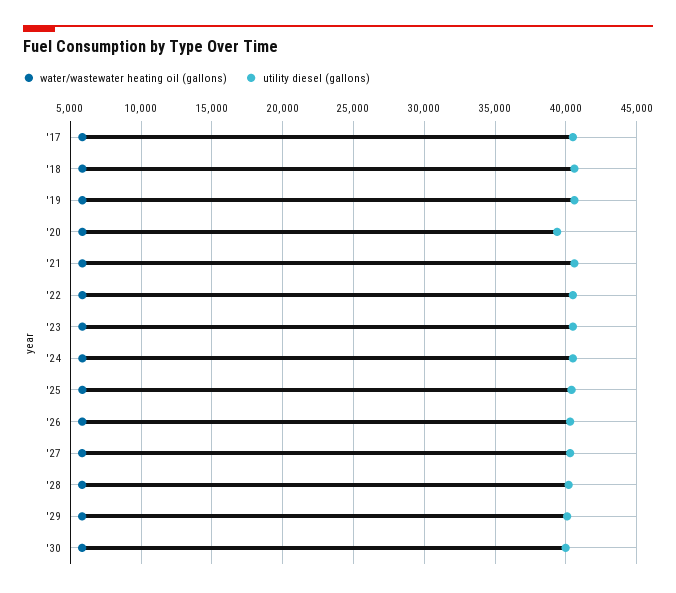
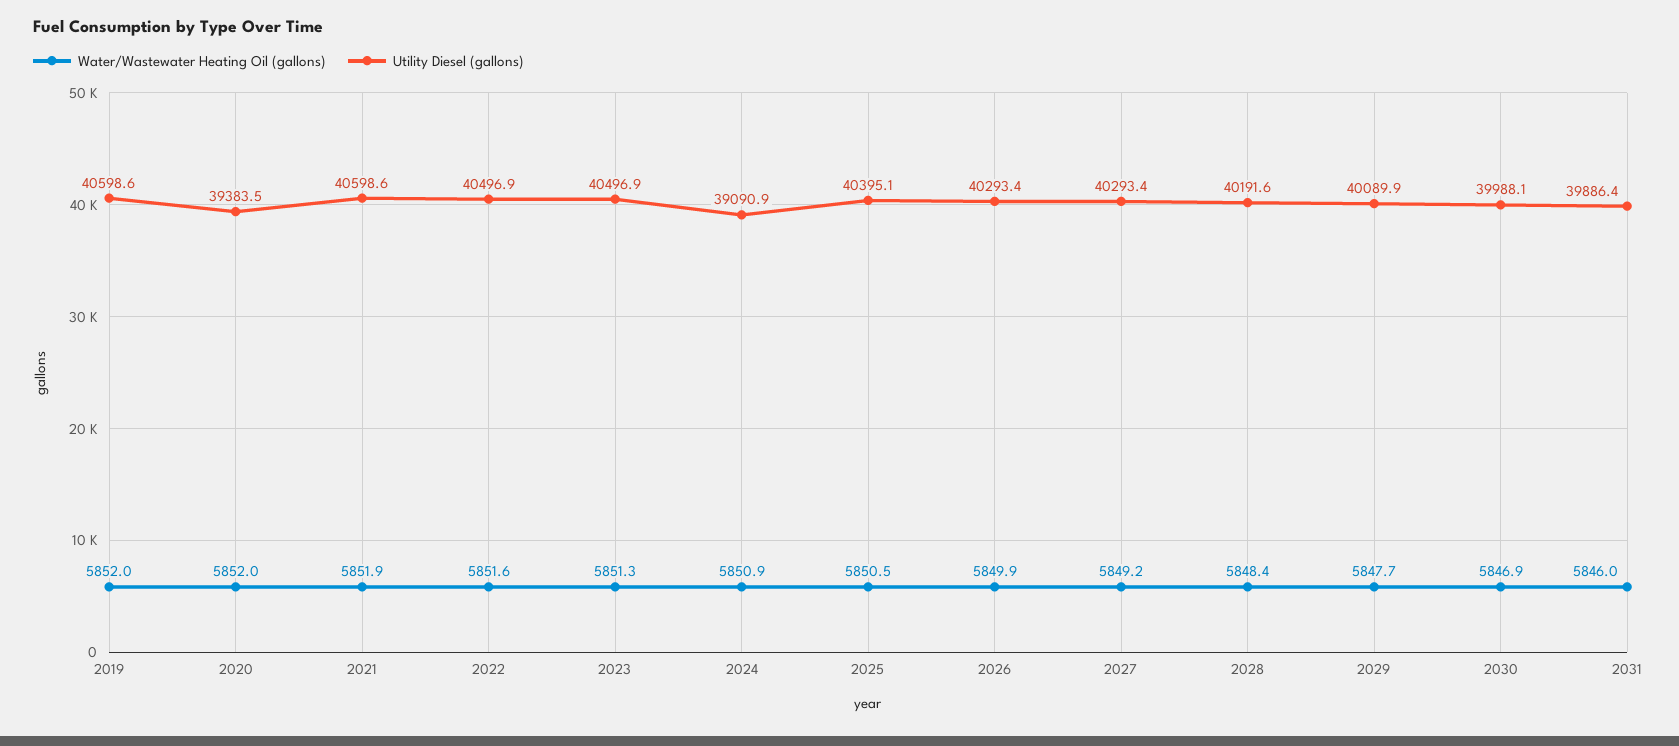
water/wastewater heating oil (gallons), '17: 6000 -> none
utility diesel (gallons), '17: 40500 -> none
water/wastewater heating oil (gallons), '18: 6000 -> none
utility diesel (gallons), '18: 40500 -> none
utility diesel (gallons), '24: 40500 -> 39090.9
water/wastewater heating oil (gallons), 2031: none -> 5846
utility diesel (gallons), 2031: none -> 39886.4

